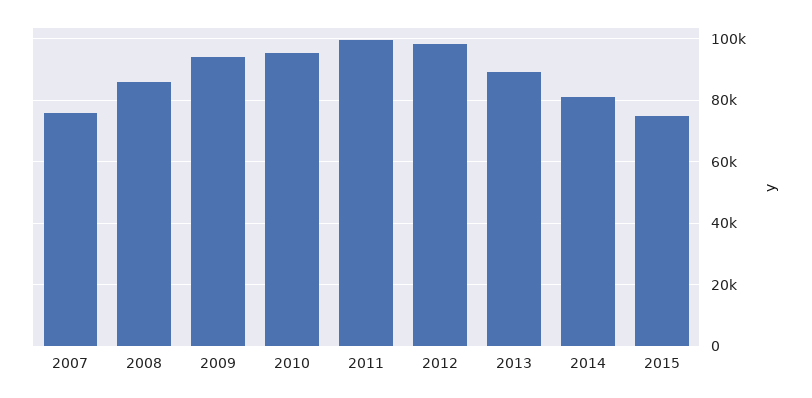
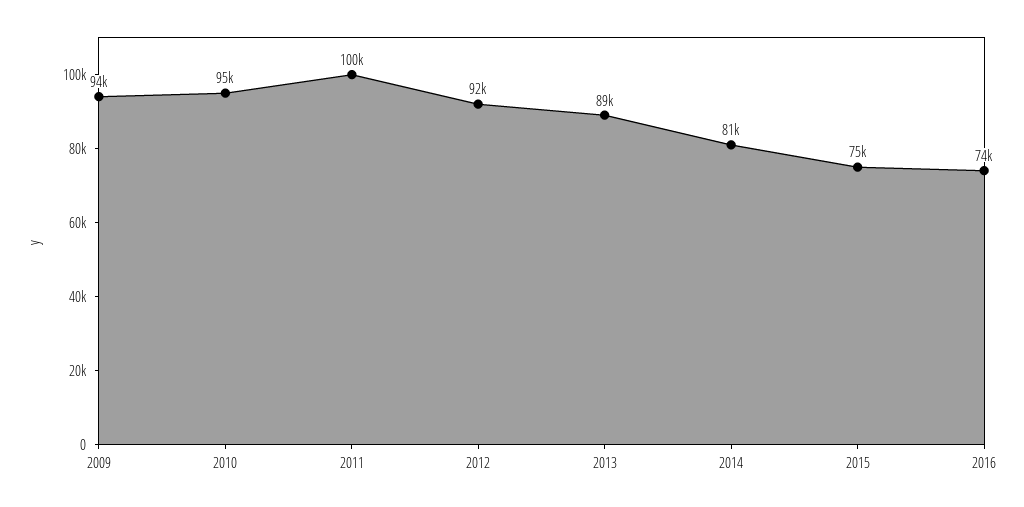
2007: 76000 -> none
2008: 86000 -> none
2012: 98000 -> 92000
2016: none -> 74000

